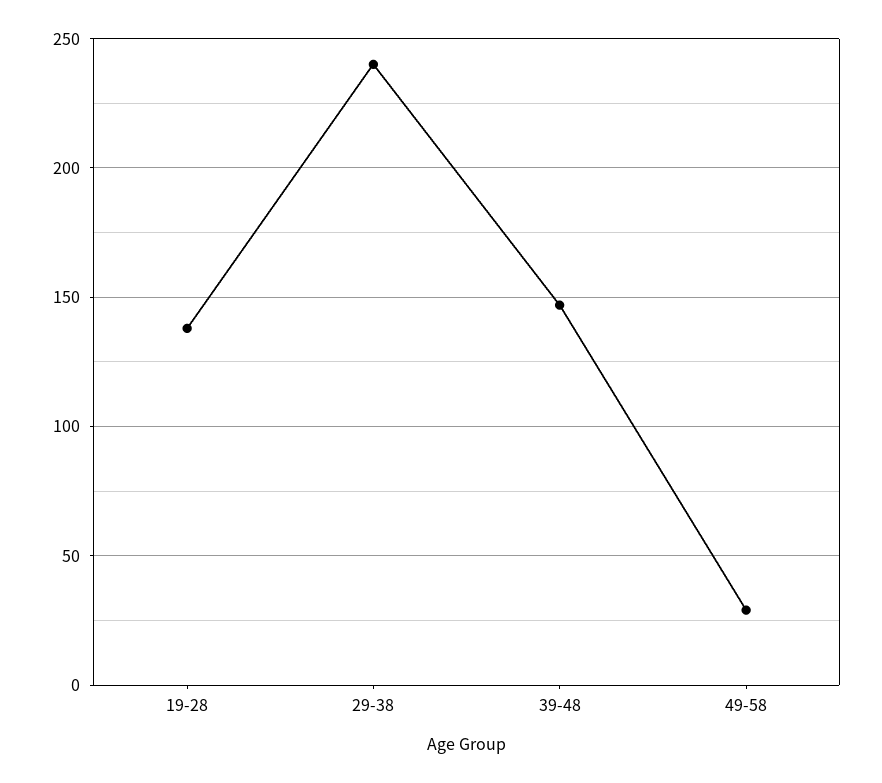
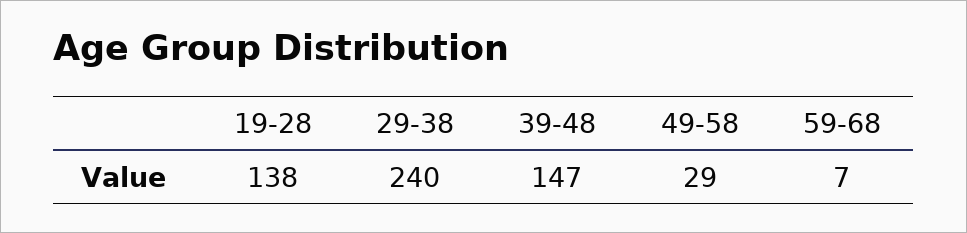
59-68: none -> 7

